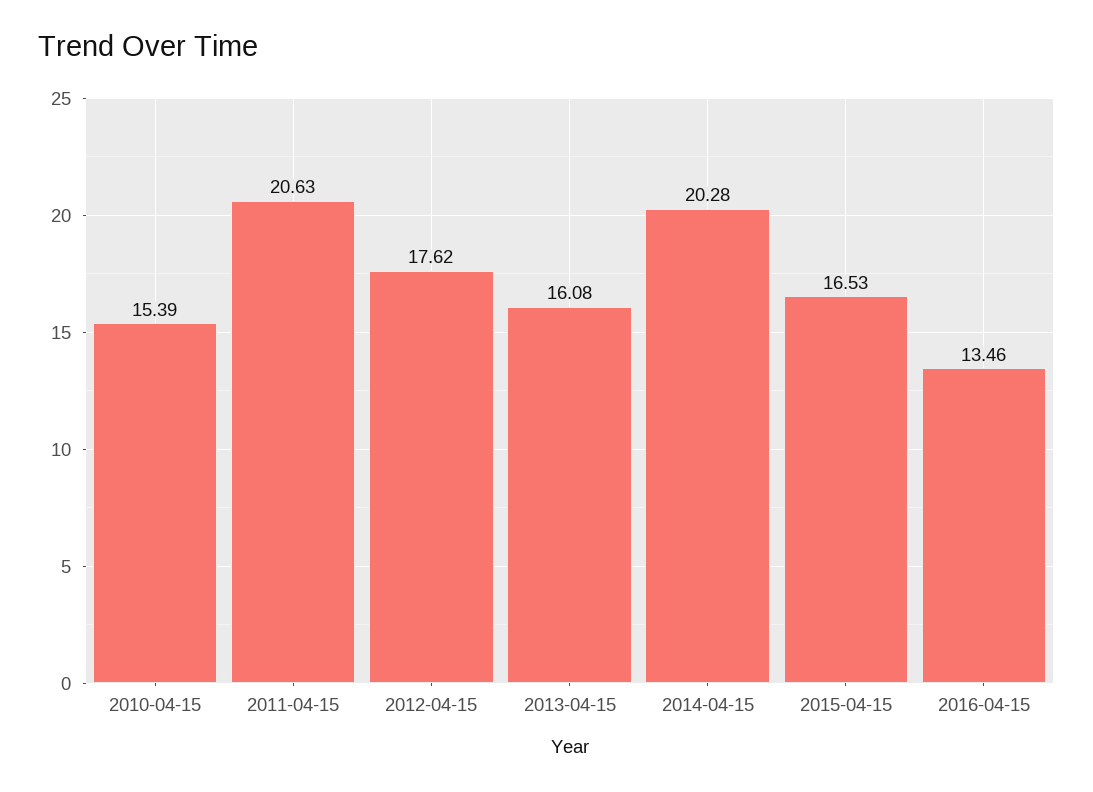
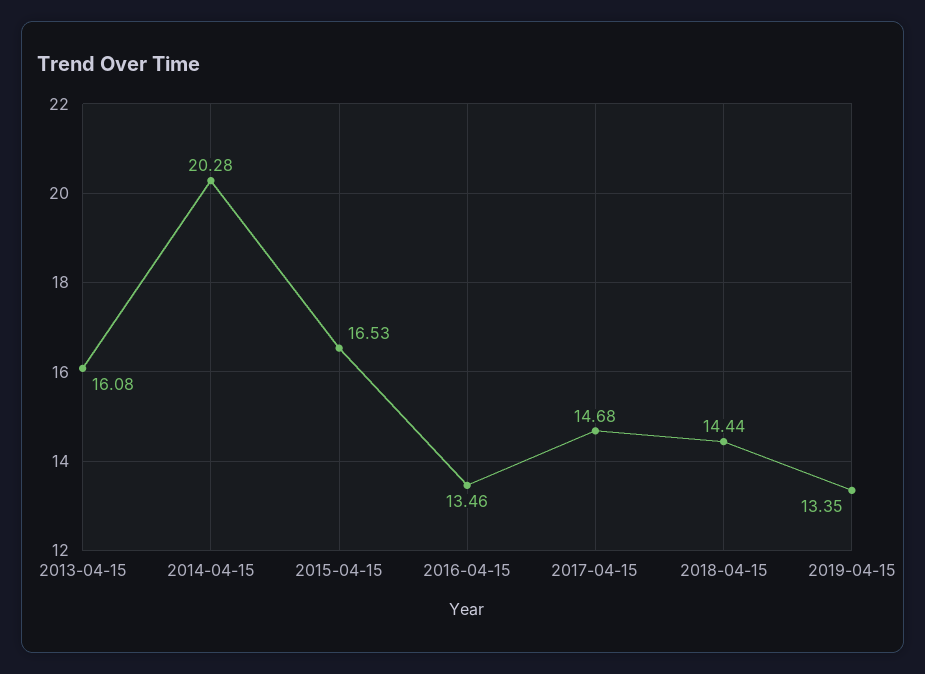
2010-04-15: 15.39 -> none
2011-04-15: 20.63 -> none
2012-04-15: 17.62 -> none
2017-04-15: none -> 14.68
2018-04-15: none -> 14.44
2019-04-15: none -> 13.35

